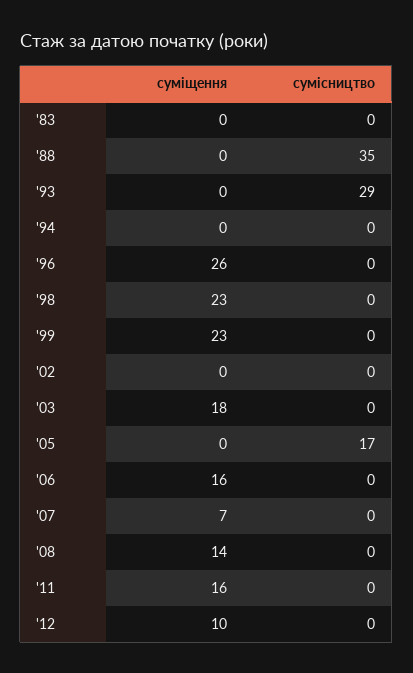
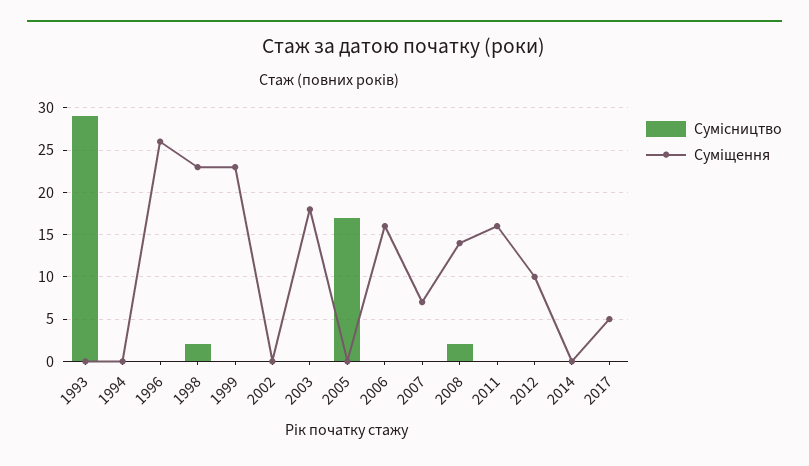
суміщення, '83: 0 -> none
сумісництво, '83: 0 -> none
суміщення, '88: 0 -> none
сумісництво, '88: 35 -> none
сумісництво, '98: 0 -> 2
сумісництво, '08: 0 -> 2
сумісництво, 2014: none -> 0
суміщення, 2014: none -> 0
сумісництво, 2017: none -> 0
суміщення, 2017: none -> 5

